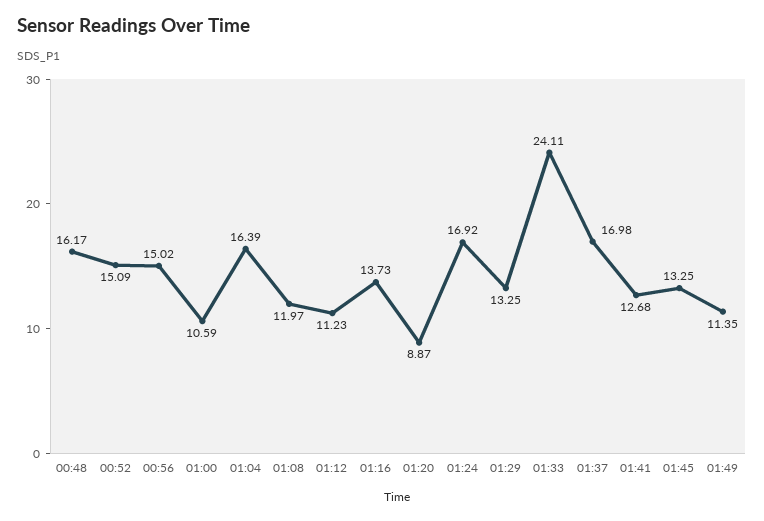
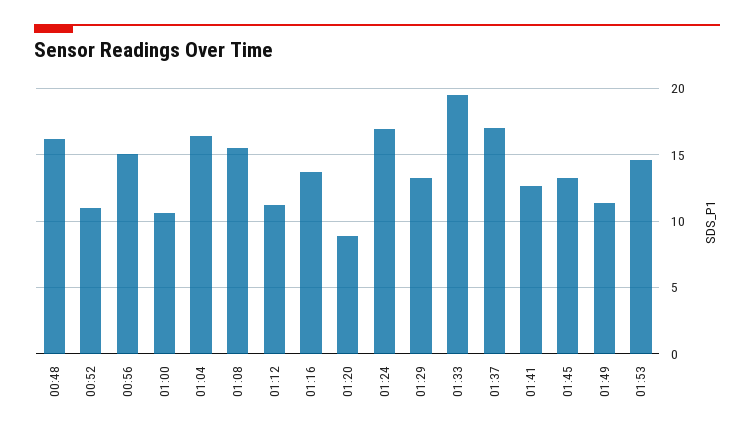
00:52: 15.09 -> 11
01:08: 11.97 -> 15.5
01:33: 24.11 -> 19.5
01:53: none -> 14.5

